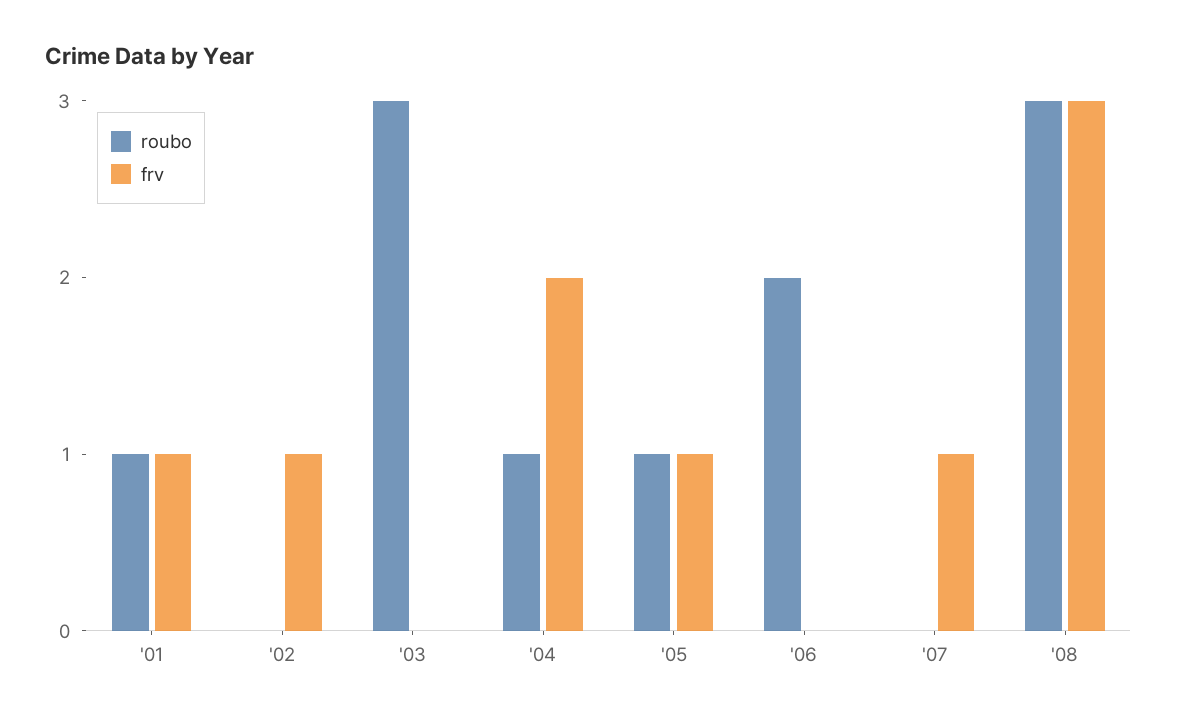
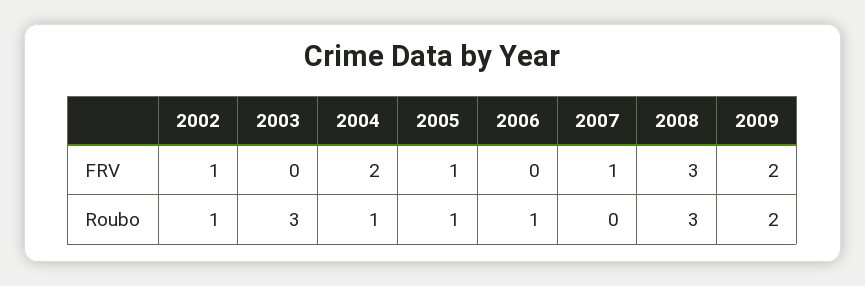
roubo, '01: 1 -> none
frv, '01: 1 -> none
roubo, '02: 0 -> 1
roubo, '06: 2 -> 1
frv, 2009: none -> 2
roubo, 2009: none -> 2

